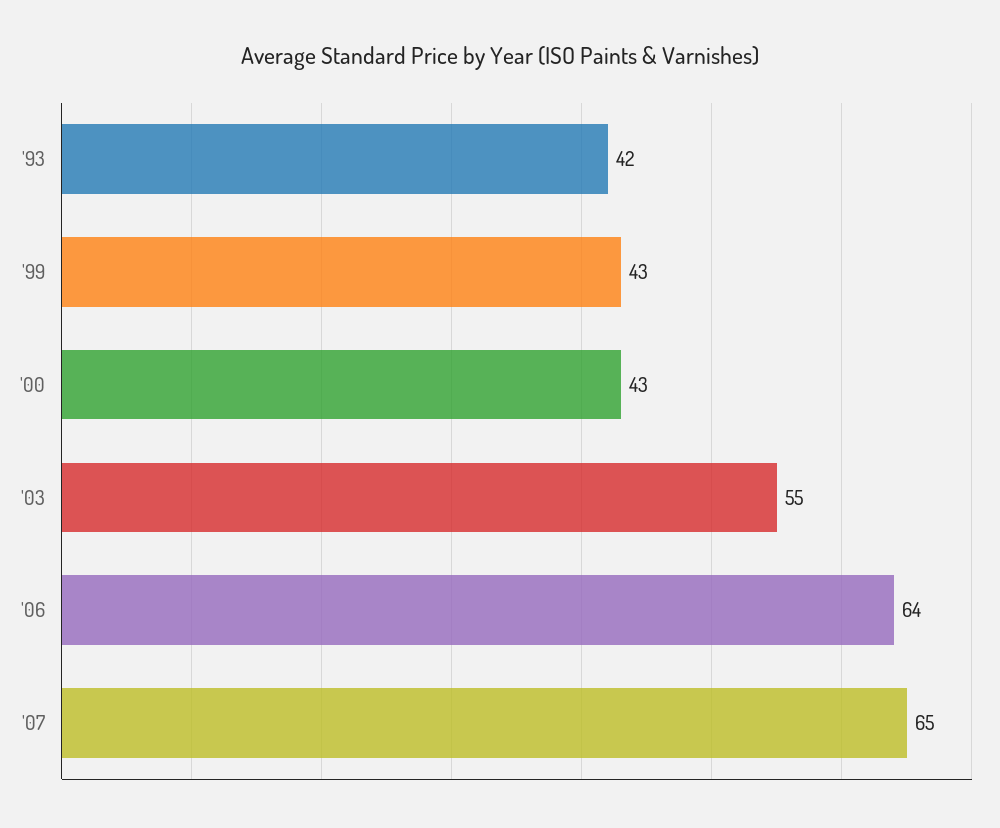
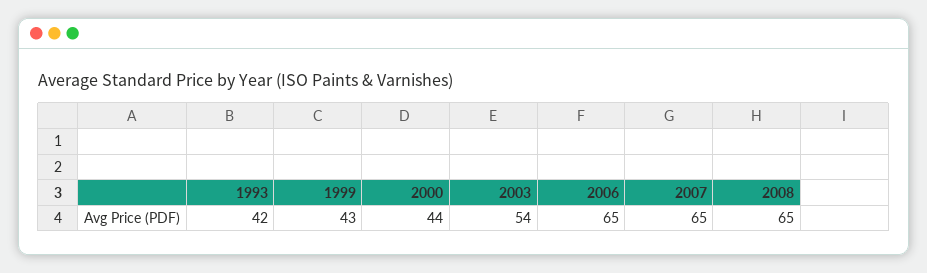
'00: 43 -> 44
'03: 55 -> 54
'06: 64 -> 65
2008: none -> 65

